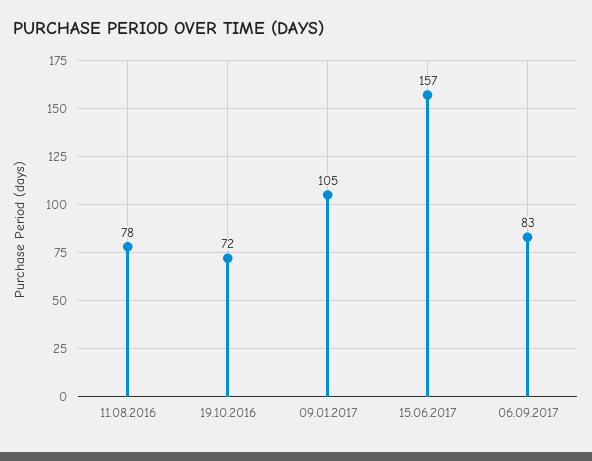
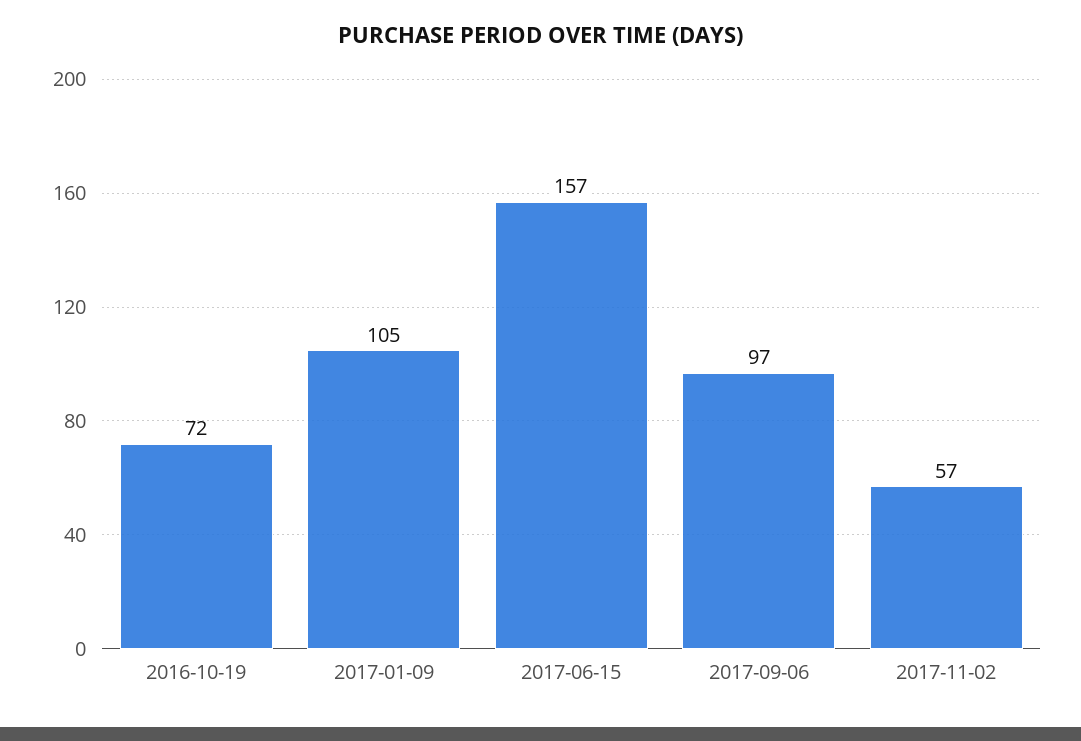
11.08.2016: 78 -> none
06.09.2017: 83 -> 97
2017-11-02: none -> 57

